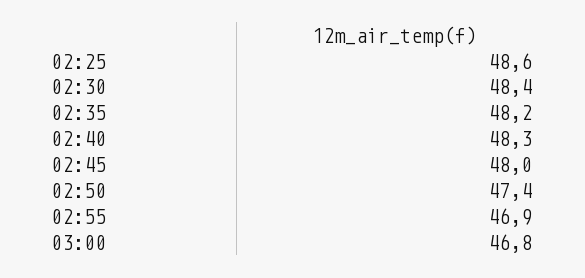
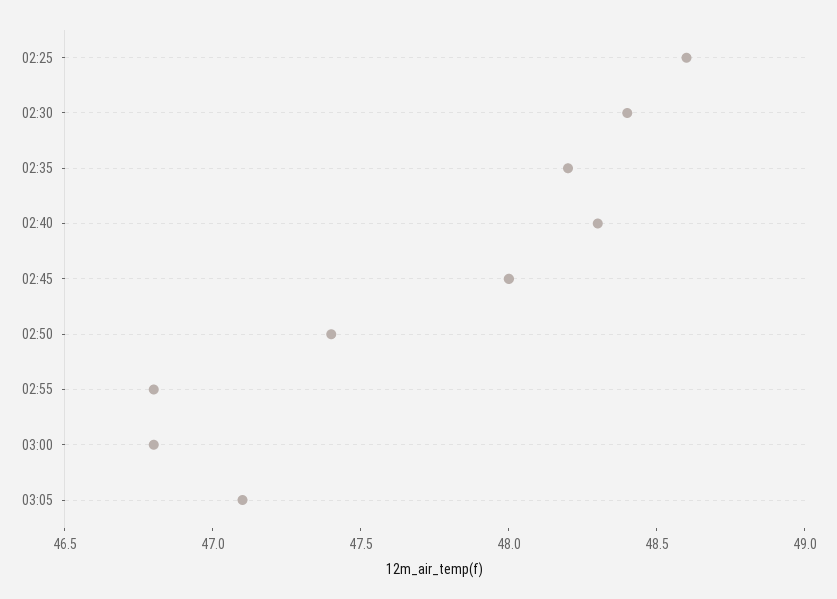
02:55: 46.9 -> 46.8
03:05: none -> 47.1

